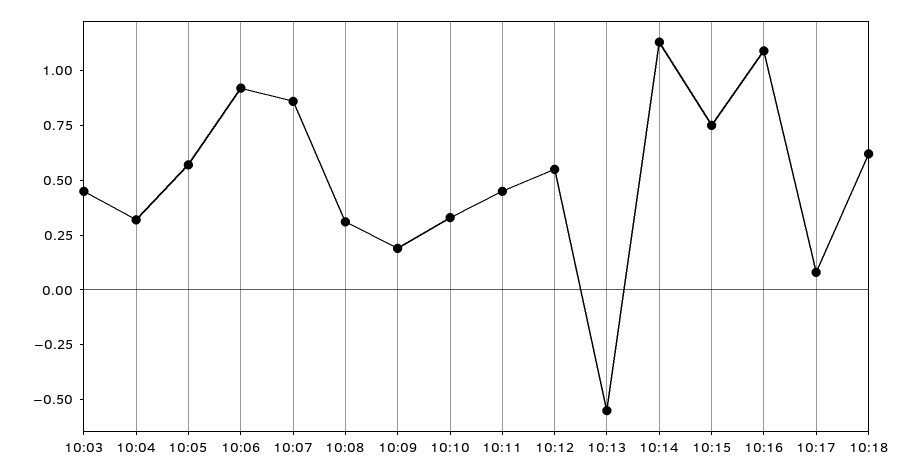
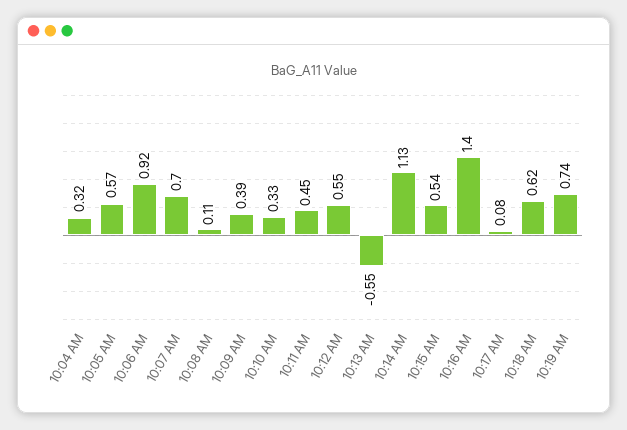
10:03: 0.45 -> none
10:07: 0.85 -> 0.7
10:08: 0.3 -> 0.11
10:09: 0.2 -> 0.39
10:15: 0.75 -> 0.54
10:16: 1.1 -> 1.4
10:19 AM: none -> 0.74

